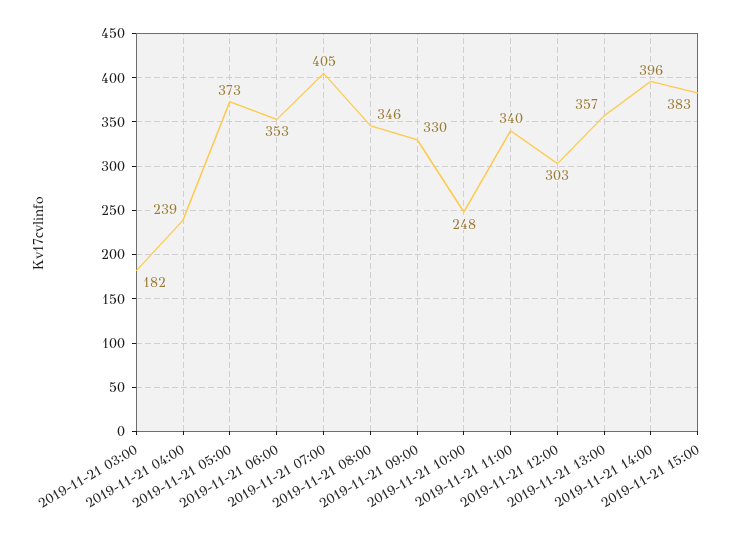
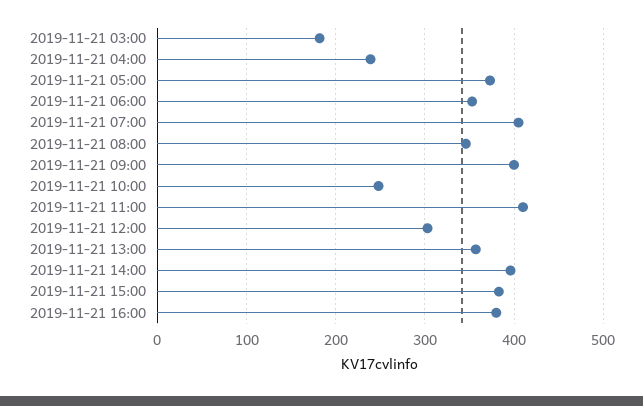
2019-11-21 09:00: 330 -> 400
2019-11-21 11:00: 340 -> 410
2019-11-21 16:00: none -> 380

